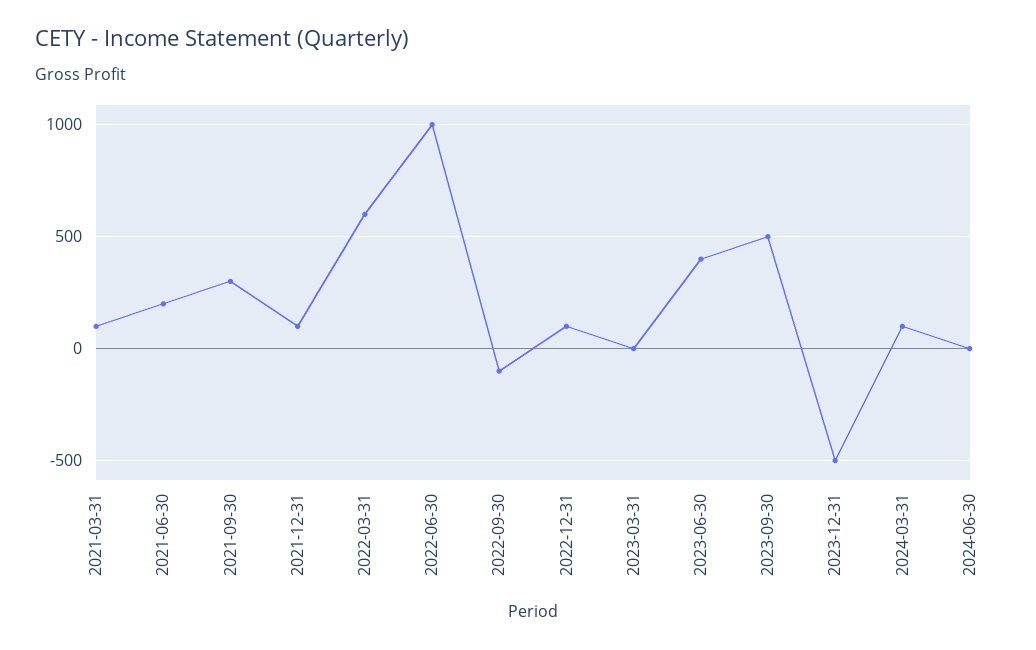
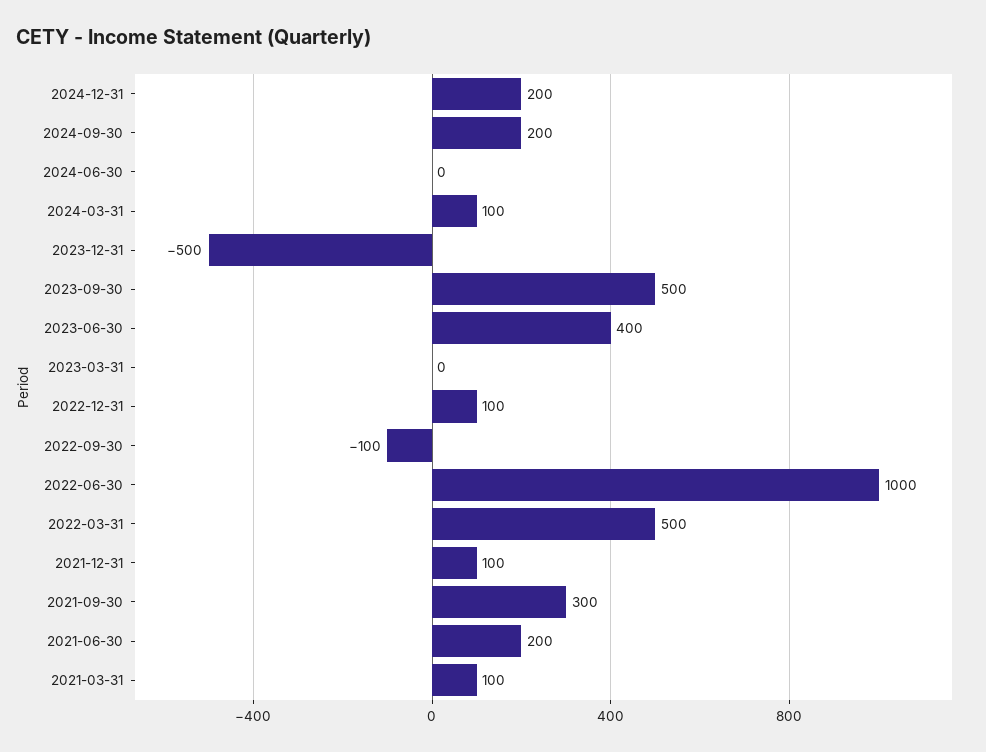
2022-03-31: 600 -> 500
2024-12-31: none -> 200
2024-09-30: none -> 200

